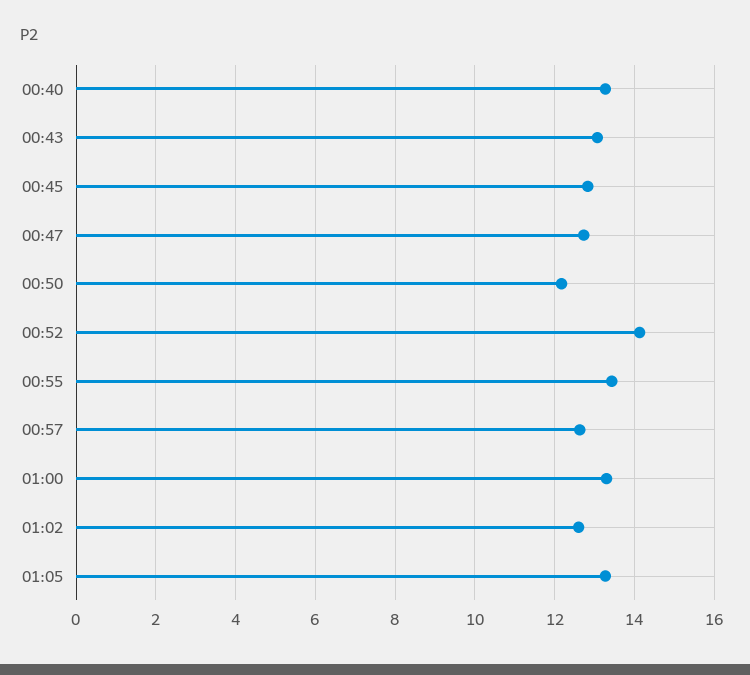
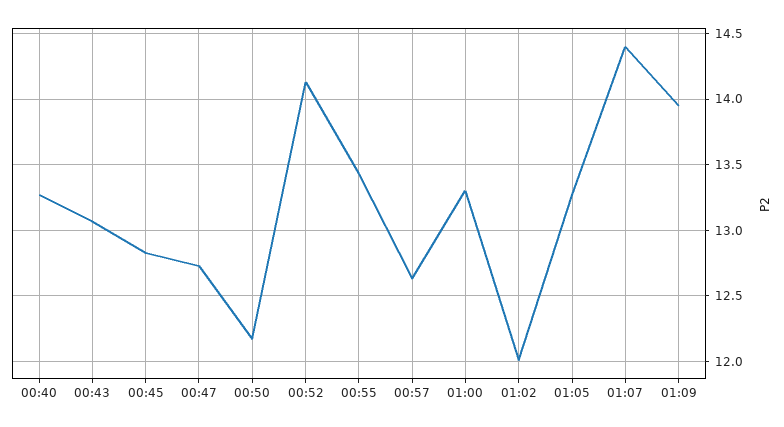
01:02: 12.6 -> 12
01:07: none -> 14.4
01:09: none -> 13.95

